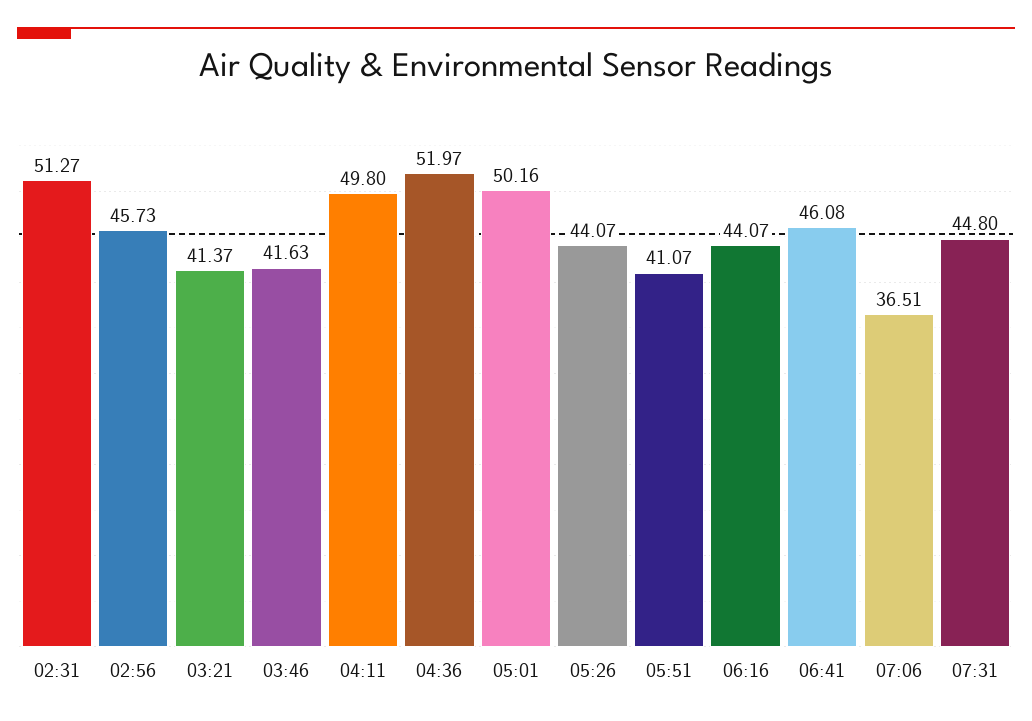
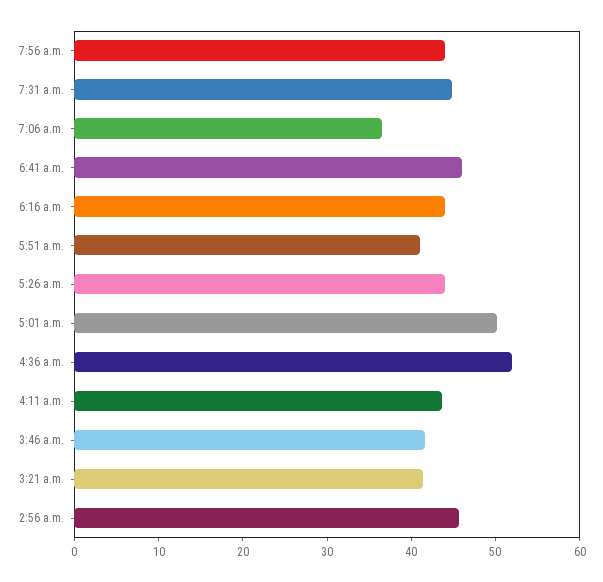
02:31: 51.27 -> none
04:11: 49.8 -> 44
7:56 a.m.: none -> 44

